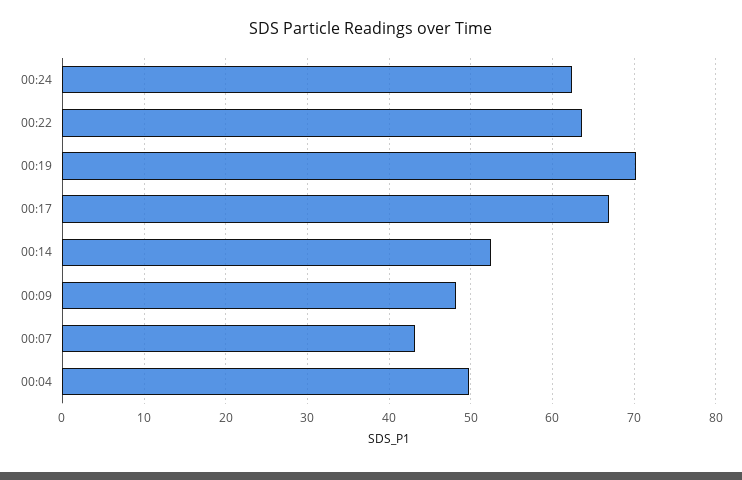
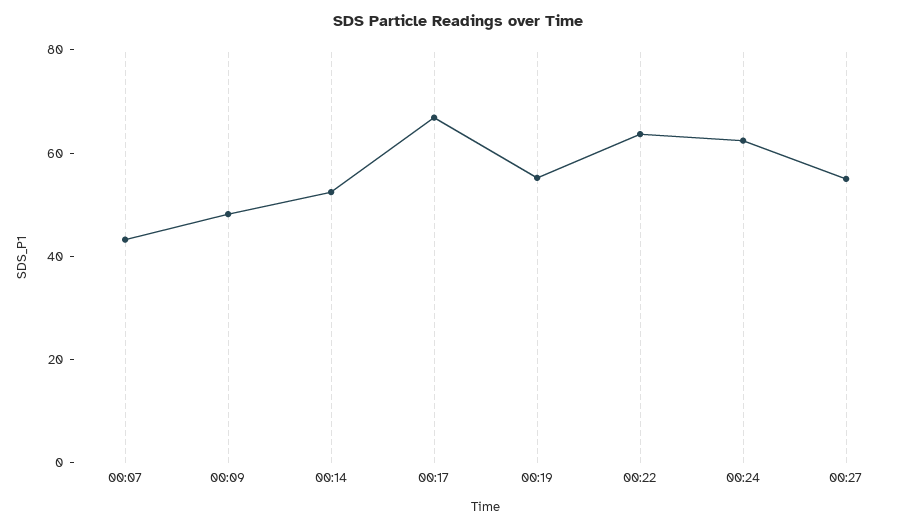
00:19: 70 -> 55
00:04: 50 -> none
00:27: none -> 55

